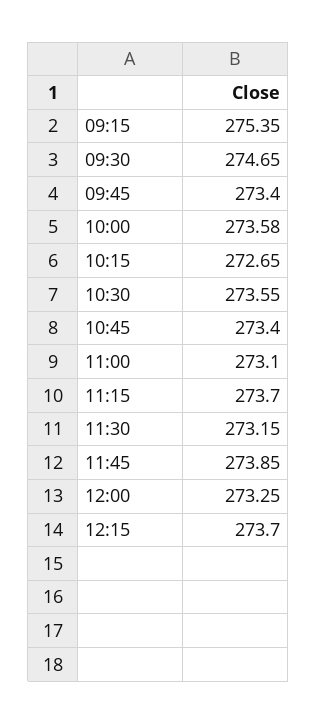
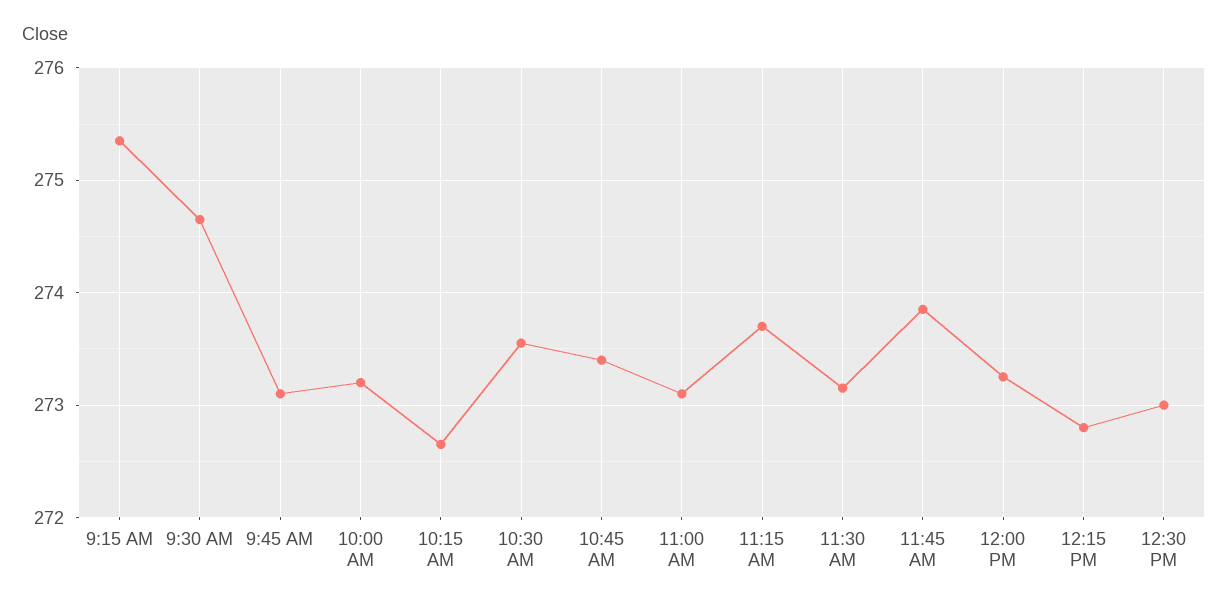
09:45: 273.4 -> 273.1
10:00: 273.58 -> 273.2
12:15: 273.7 -> 272.8
12:30 PM: none -> 273

